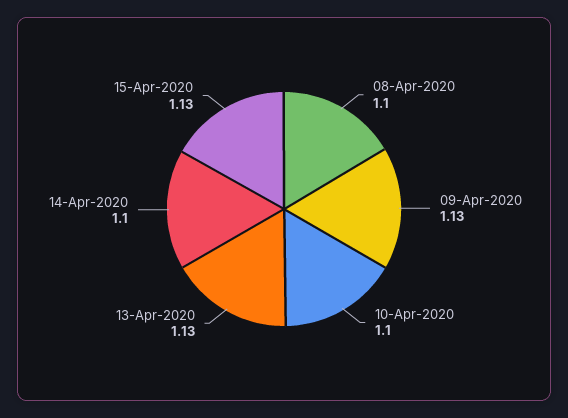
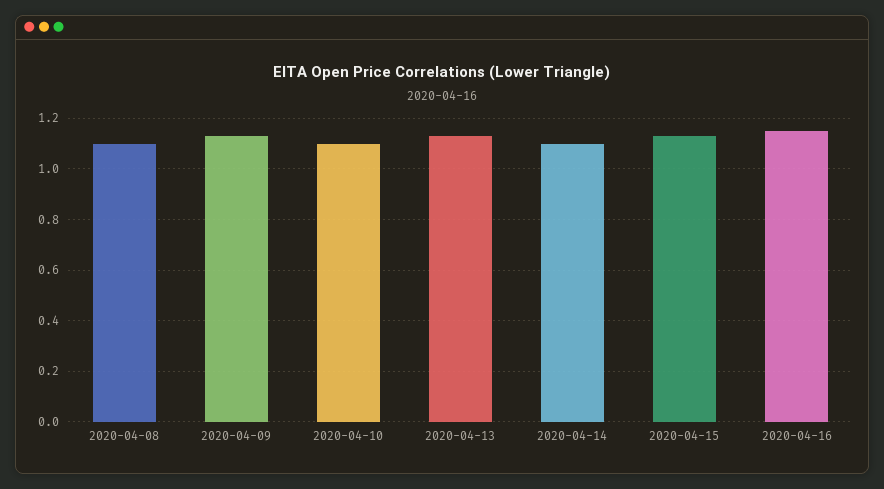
2020-04-16: none -> 1.15

